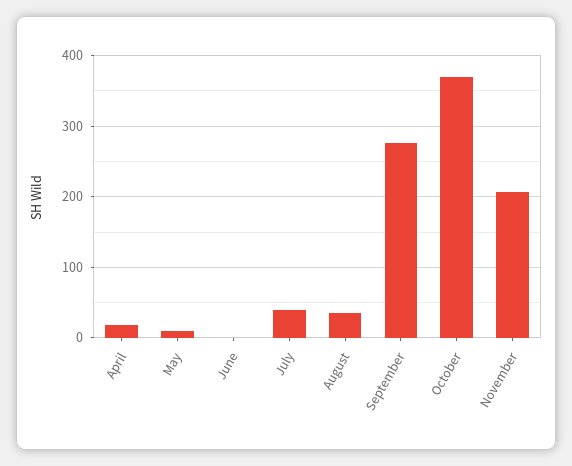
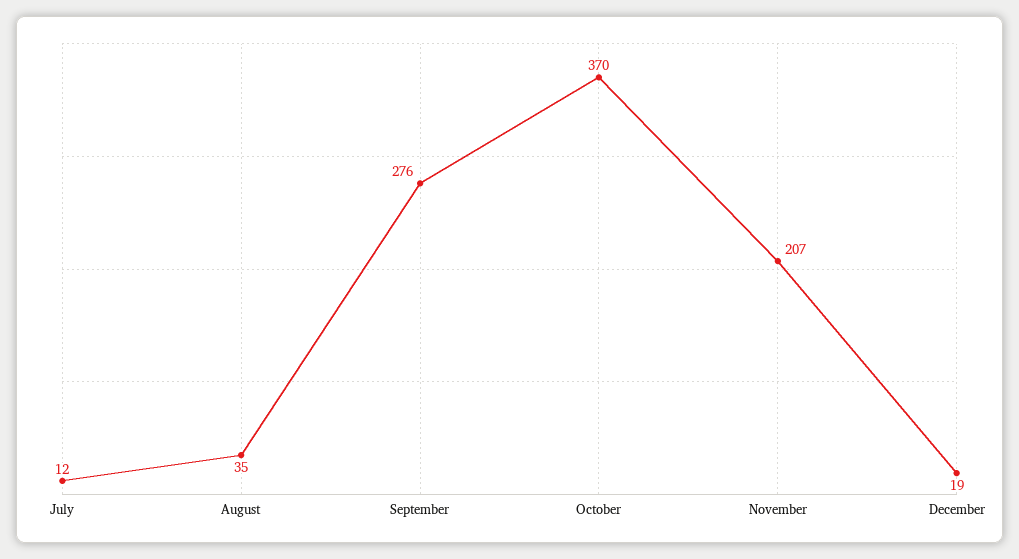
April: 20 -> none
May: 10 -> none
June: 0 -> none
July: 40 -> 12
December: none -> 19

